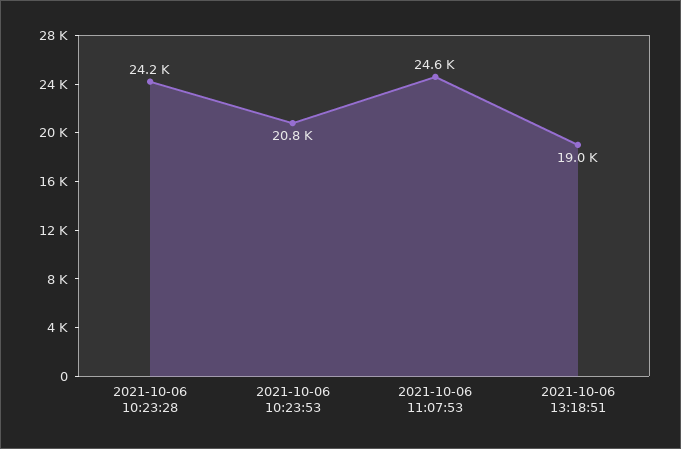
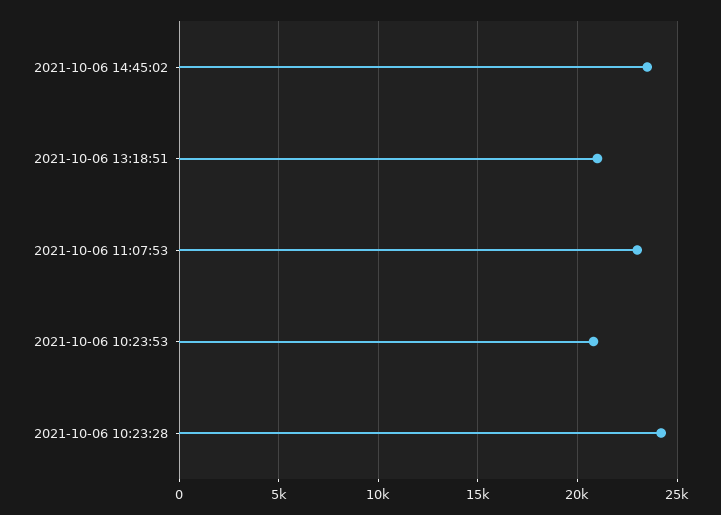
2021-10-06 11:07:53: 24600 -> 23000
2021-10-06 13:18:51: 19000 -> 21000
2021-10-06 14:45:02: none -> 23500

